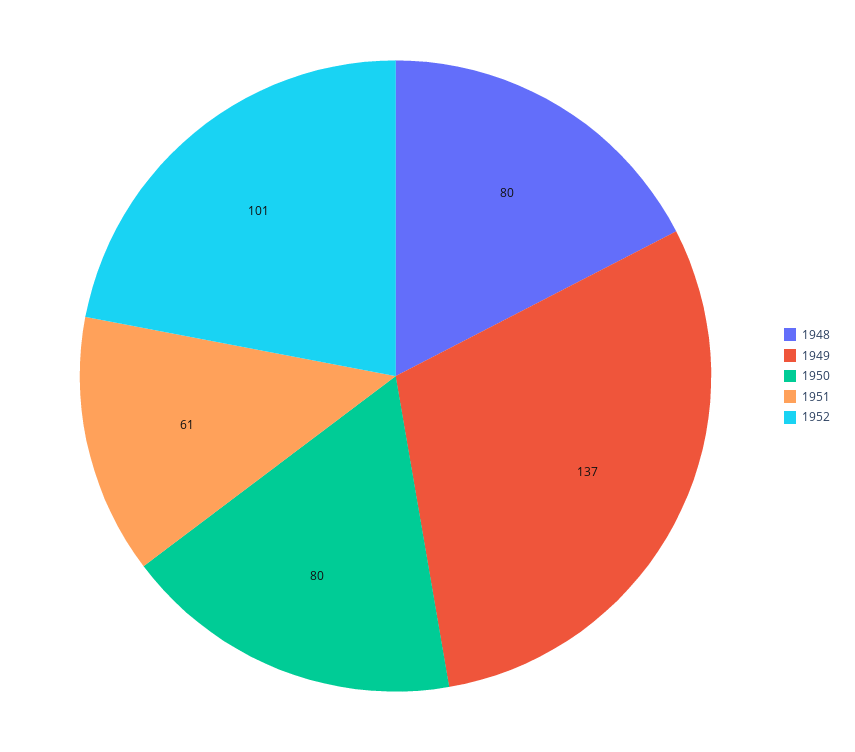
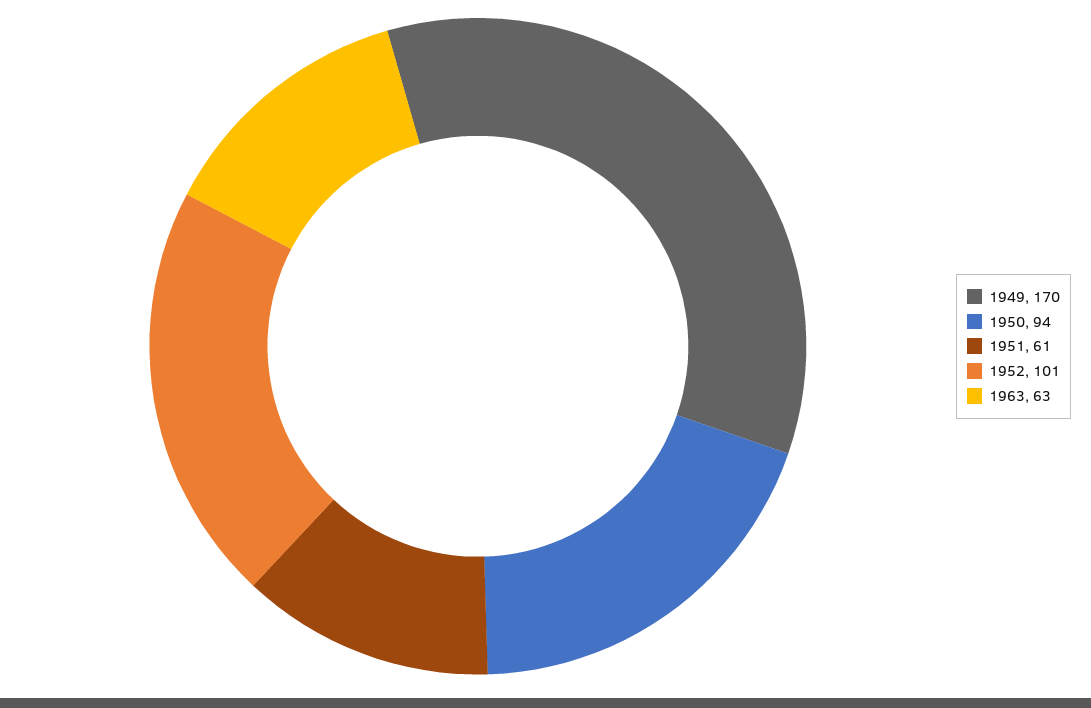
1948: 80 -> none
1949: 137 -> 170
1950: 80 -> 94
1963: none -> 63

